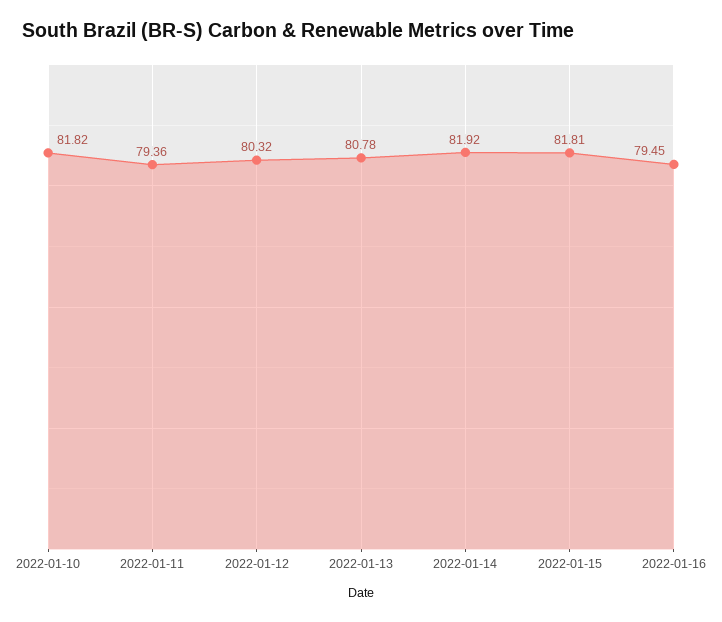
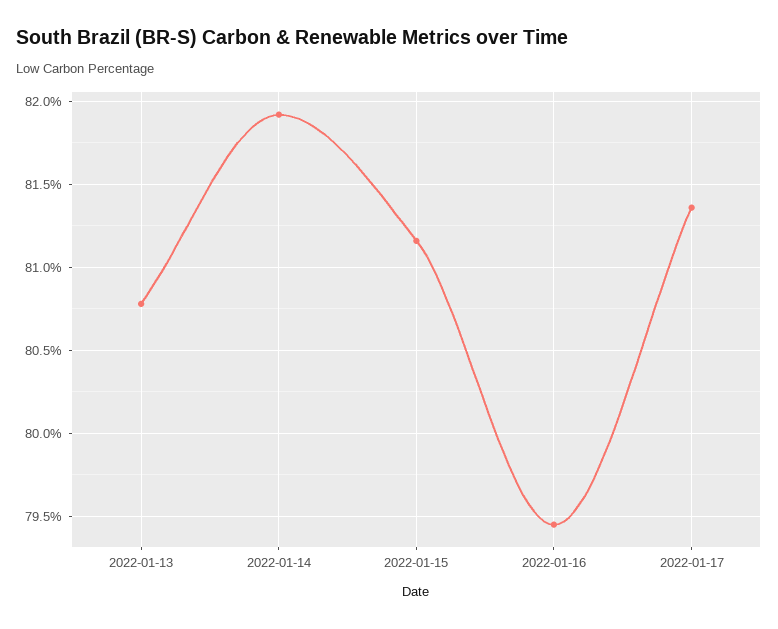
2022-01-10: 81.82 -> none
2022-01-11: 79.36 -> none
2022-01-12: 80.32 -> none
2022-01-15: 81.81 -> 81.15
2022-01-17: none -> 81.35

